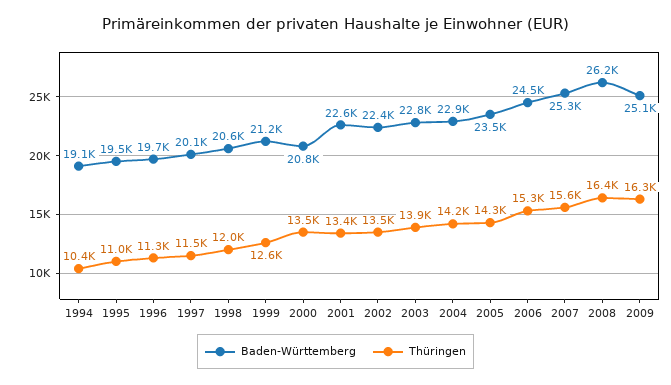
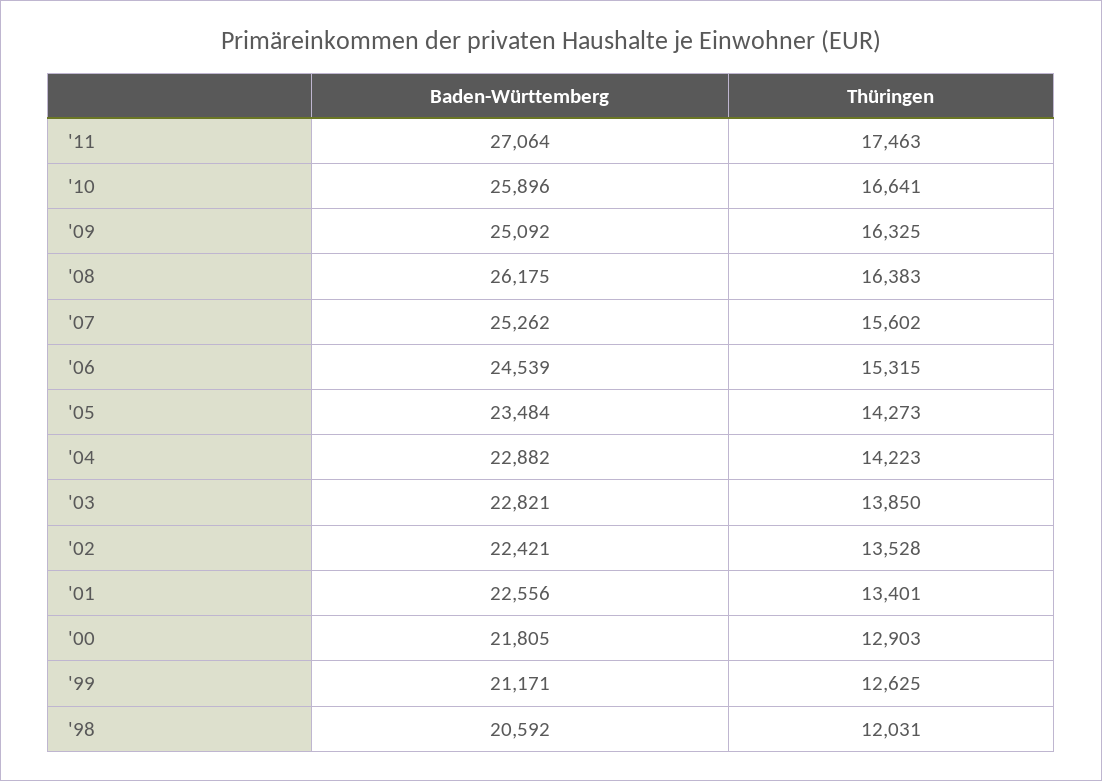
Baden-Württemberg, 1994: 19100 -> none
Thüringen, 1994: 10400 -> none
Baden-Württemberg, 1995: 19500 -> none
Thüringen, 1995: 11000 -> none
Baden-Württemberg, 1996: 19700 -> none
Thüringen, 1996: 11300 -> none
Baden-Württemberg, 1997: 20100 -> none
Thüringen, 1997: 11500 -> none
Baden-Württemberg, 2000: 20800 -> 21805
Thüringen, 2000: 13500 -> 12903
Baden-Württemberg, '11: none -> 27064
Thüringen, '11: none -> 17463
Baden-Württemberg, '10: none -> 25896
Thüringen, '10: none -> 16641

